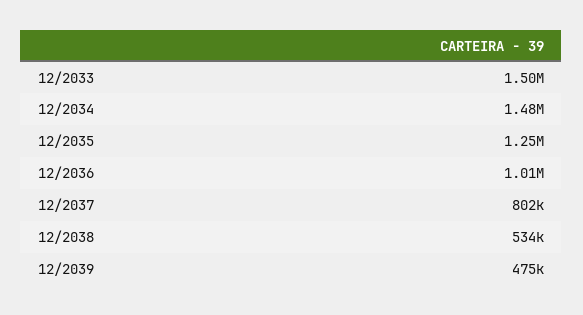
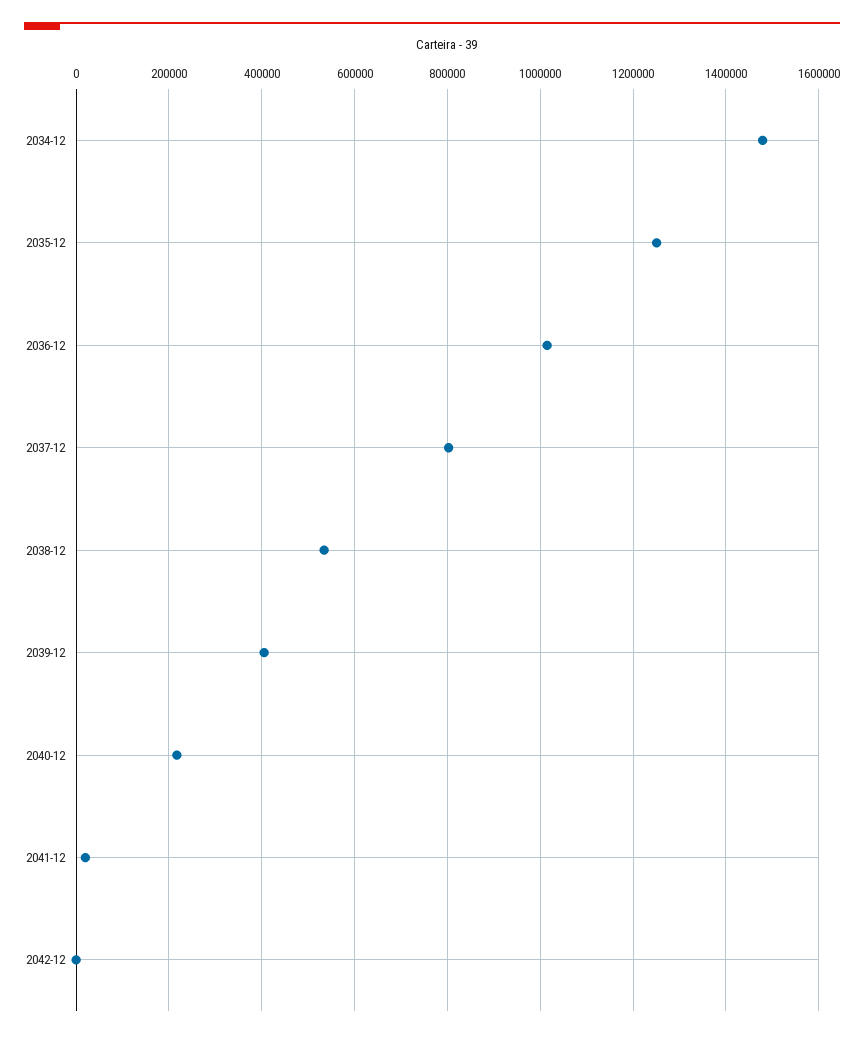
12/2033: 1500000 -> none
12/2039: 475000 -> 400000
2040-12: none -> 220000
2041-12: none -> 20000
2042-12: none -> 0

